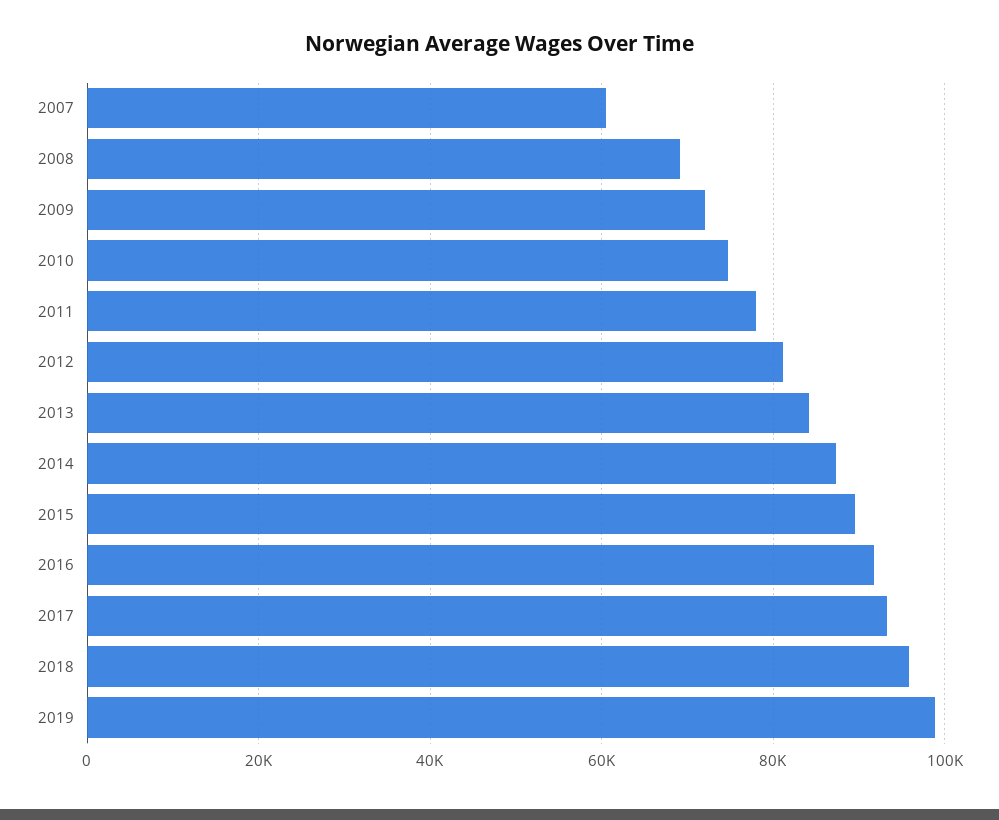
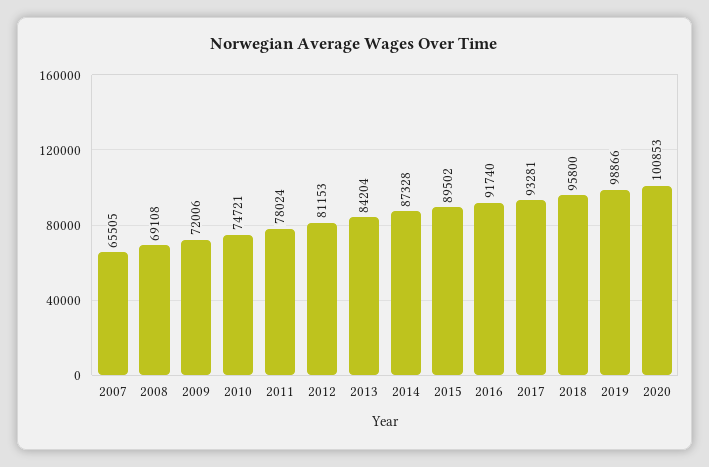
2007: 60000 -> 65505
2020: none -> 100853

